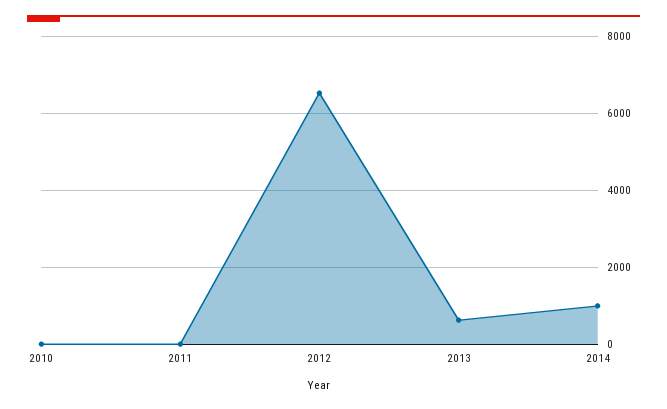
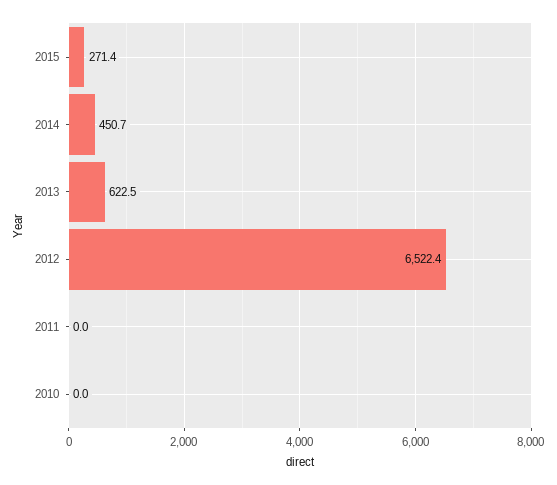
2014: 1000 -> 450.7
2015: none -> 271.4

